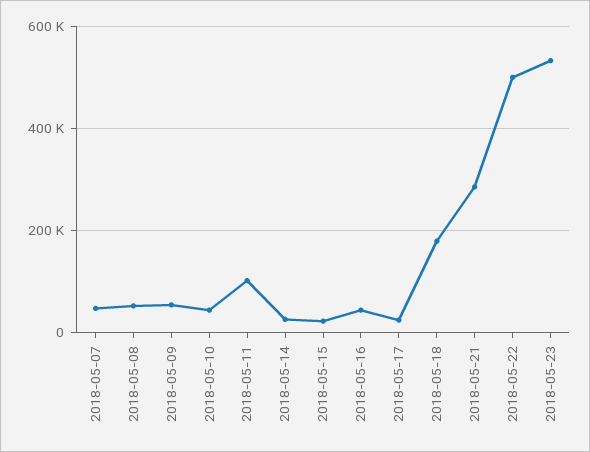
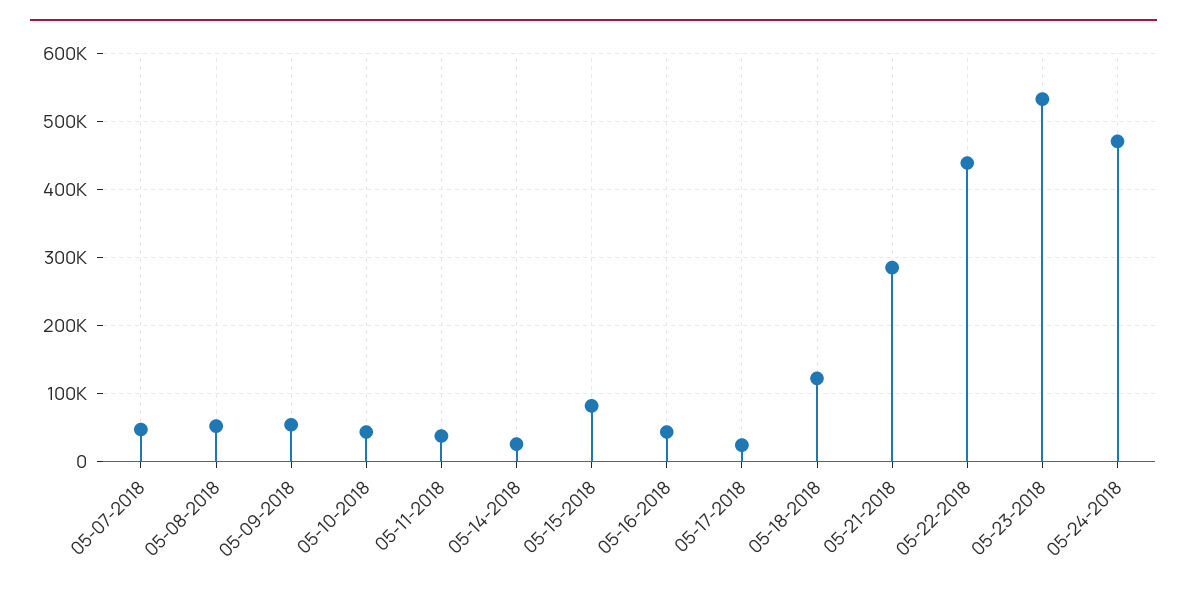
2018-05-11: 100000 -> 40000
2018-05-15: 20000 -> 80000
2018-05-18: 180000 -> 120000
2018-05-22: 500000 -> 440000
05-24-2018: none -> 470000

